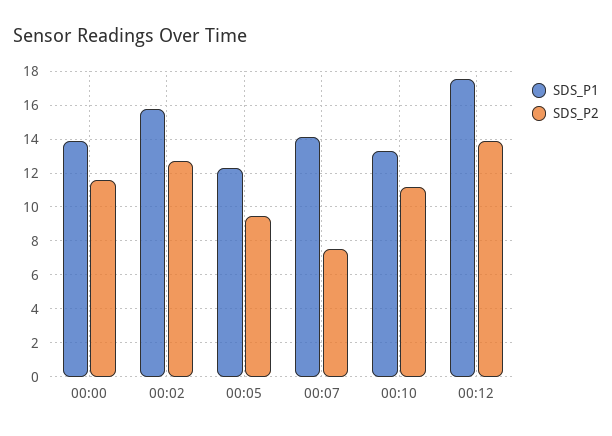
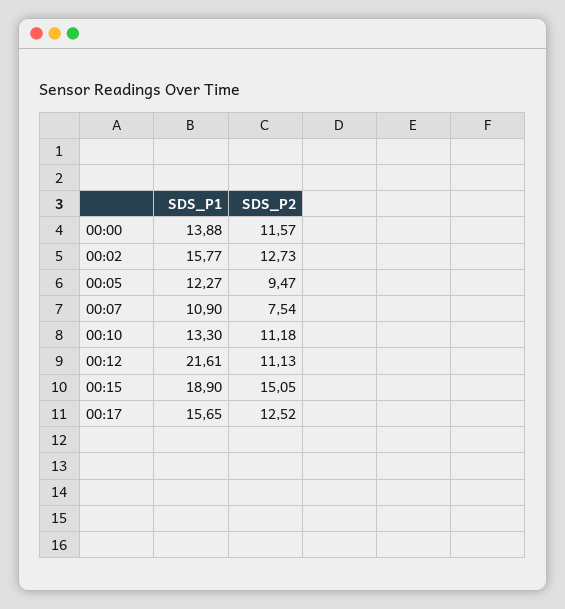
SDS_P1, 00:07: 14 -> 10.9
SDS_P1, 00:12: 17.5 -> 21.61
SDS_P2, 00:12: 14 -> 11.13
SDS_P1, 00:15: none -> 18.9
SDS_P2, 00:15: none -> 15.05
SDS_P1, 00:17: none -> 15.65
SDS_P2, 00:17: none -> 12.52

